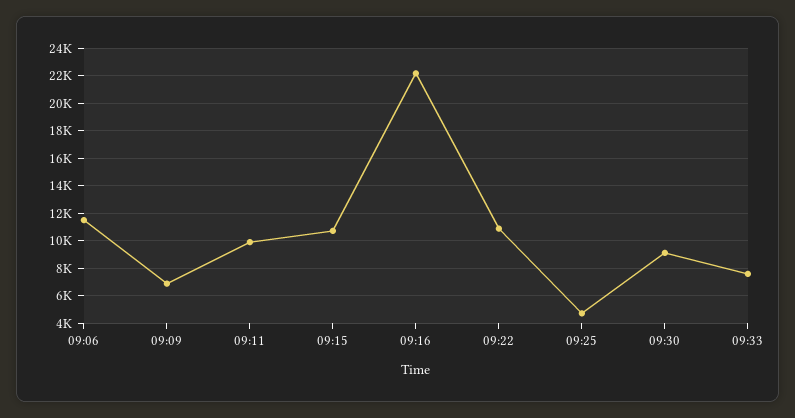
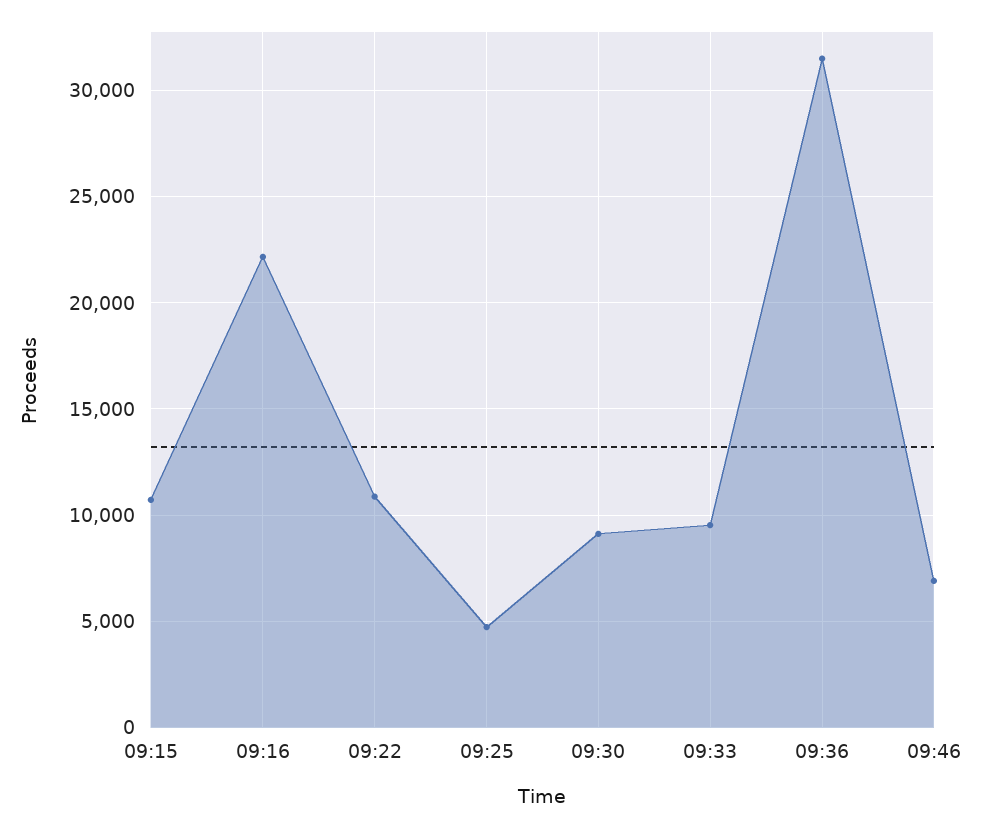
09:06: 11500 -> none
09:09: 7000 -> none
09:11: 10000 -> none
09:33: 7500 -> 9500
09:36: none -> 31500
09:46: none -> 7000

